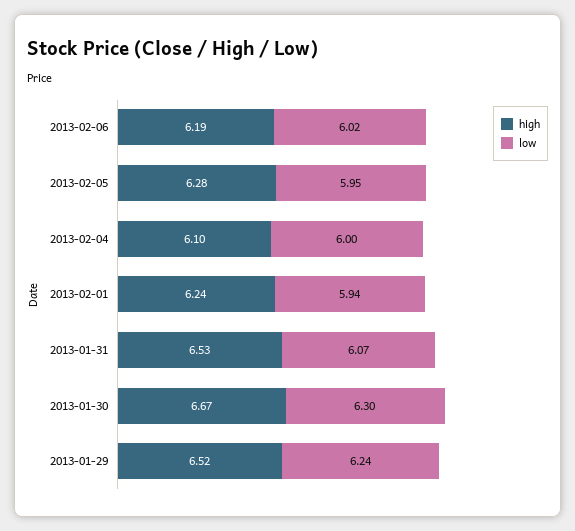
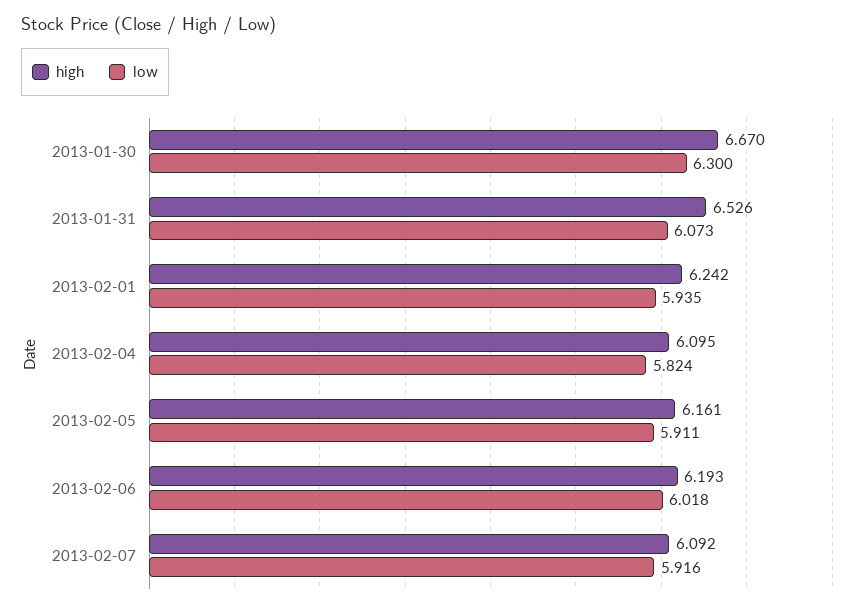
high, 2013-02-05: 6.28 -> 6.161
low, 2013-02-05: 5.95 -> 5.911
low, 2013-02-04: 6 -> 5.824
high, 2013-01-29: 6.52 -> none
low, 2013-01-29: 6.24 -> none
high, 2013-02-07: none -> 6.092
low, 2013-02-07: none -> 5.916

